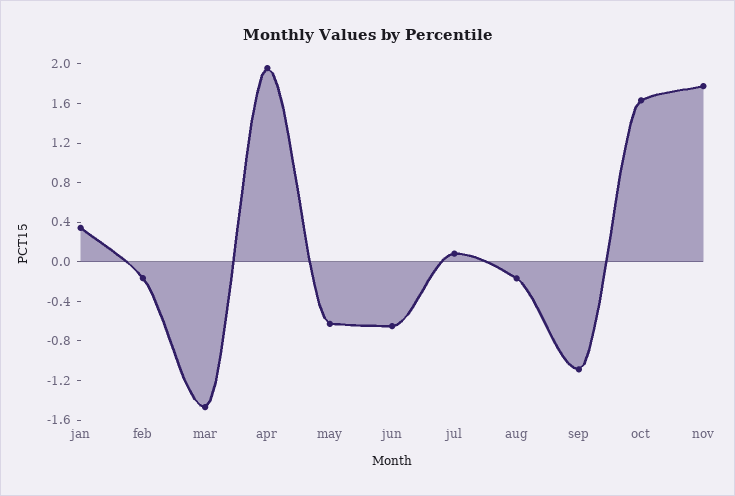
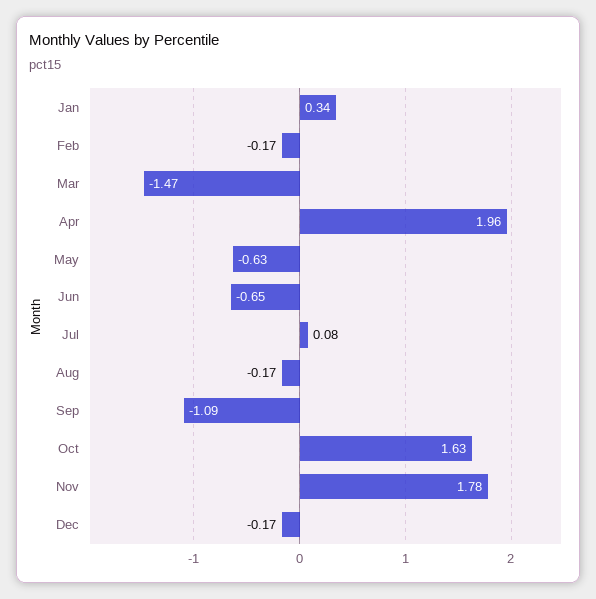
Dec: none -> -0.17

